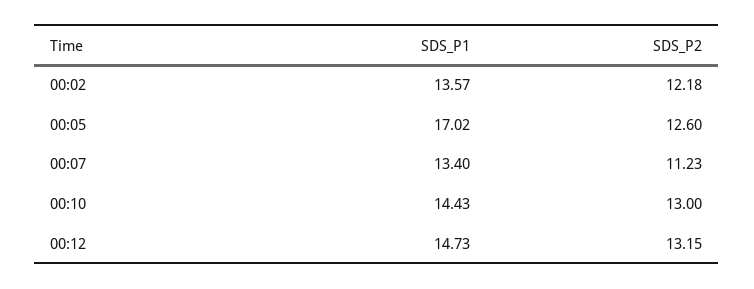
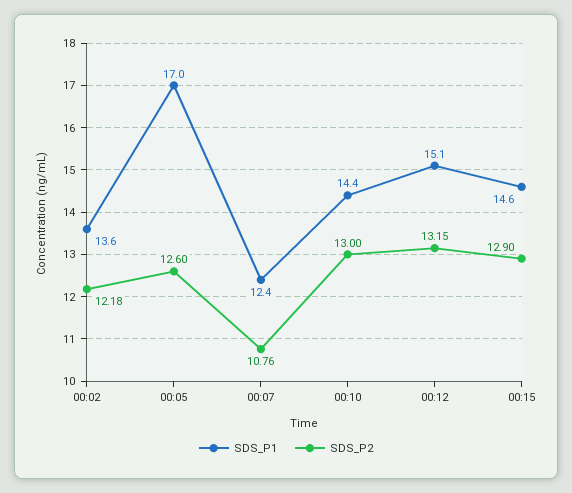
SDS_P1, 00:07: 13.4 -> 12.4
SDS_P2, 00:07: 11.23 -> 10.76
SDS_P1, 00:12: 14.73 -> 15.1
SDS_P1, 00:15: none -> 14.6
SDS_P2, 00:15: none -> 12.9

